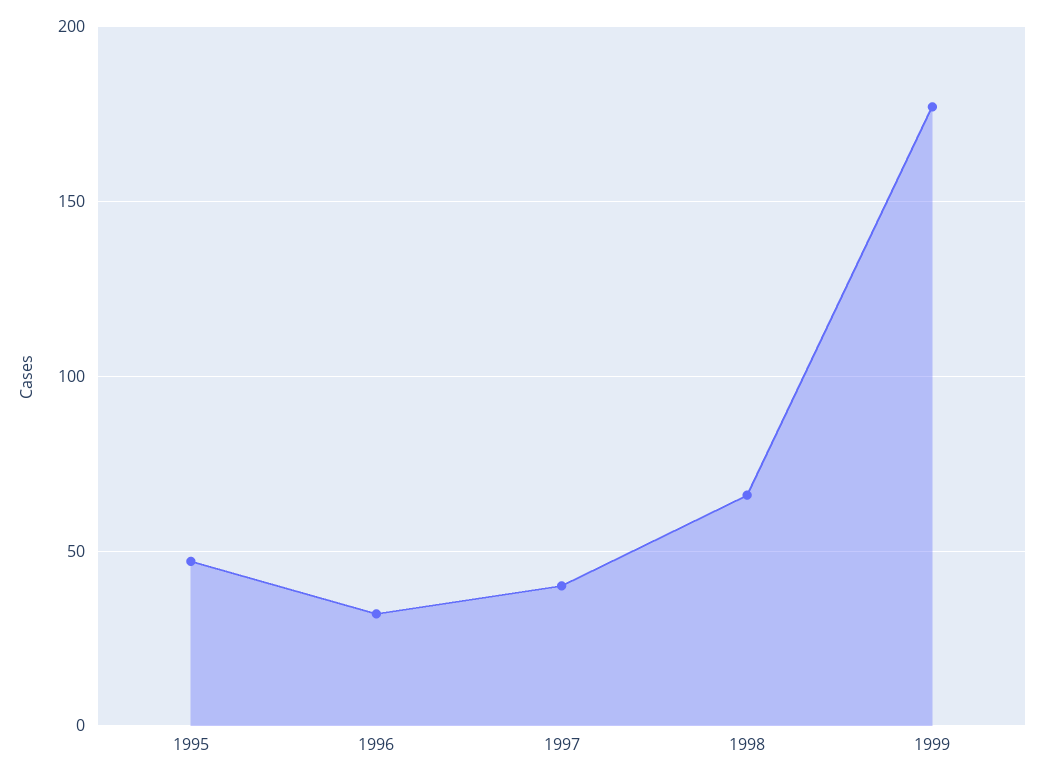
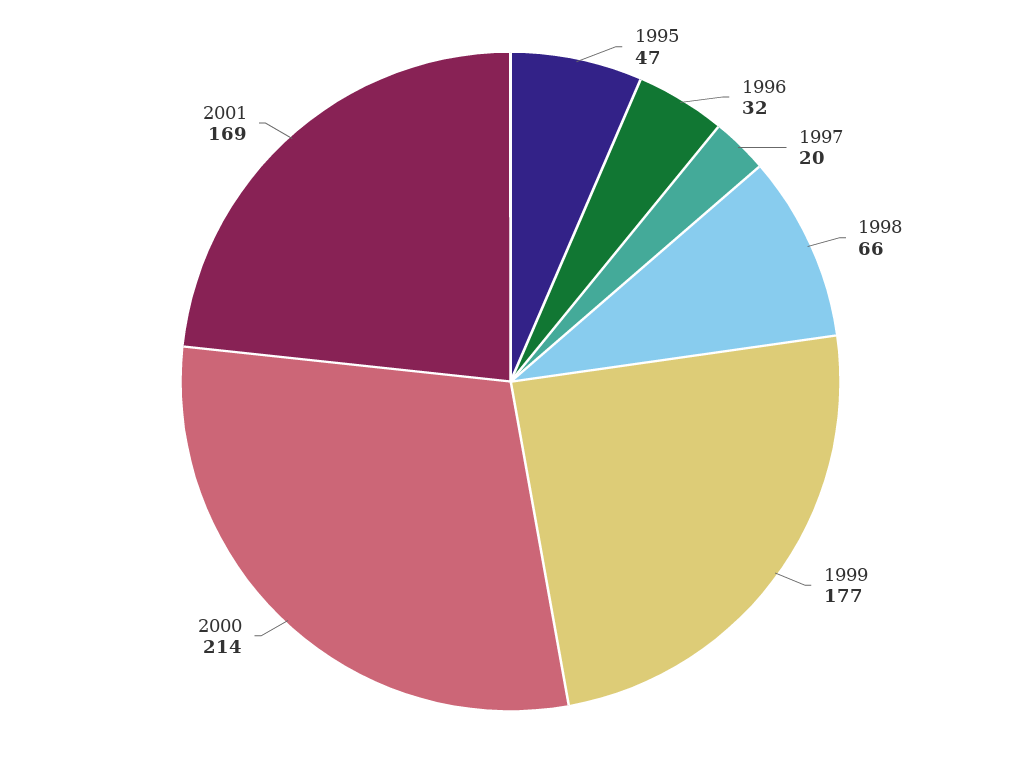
1997: 40 -> 20
2000: none -> 214
2001: none -> 169

